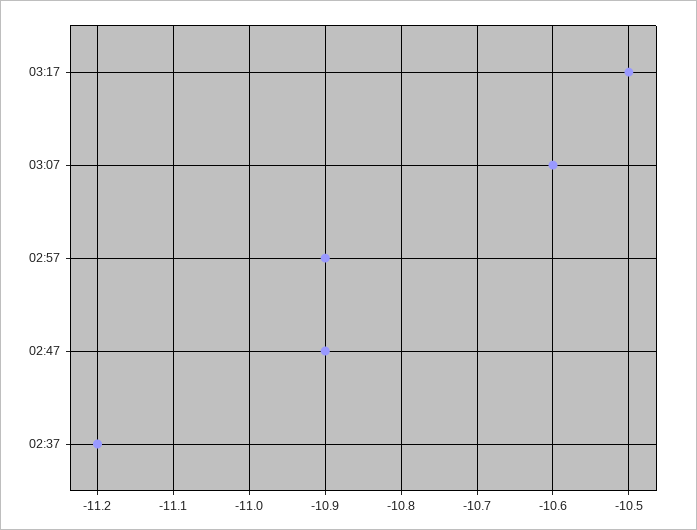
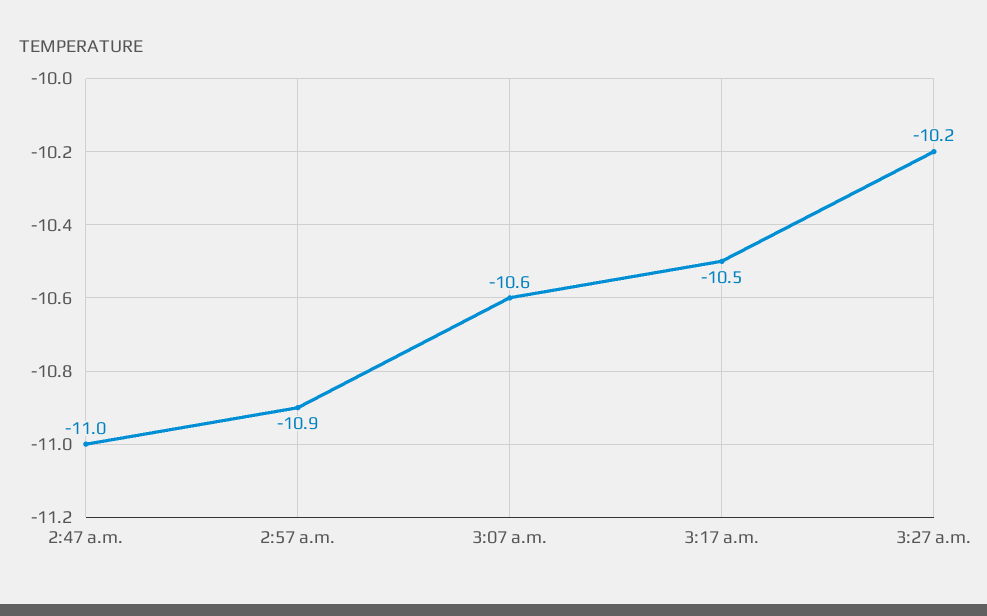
02:47: -10.9 -> -11
02:37: -11.2 -> none
3:27 a.m.: none -> -10.2

